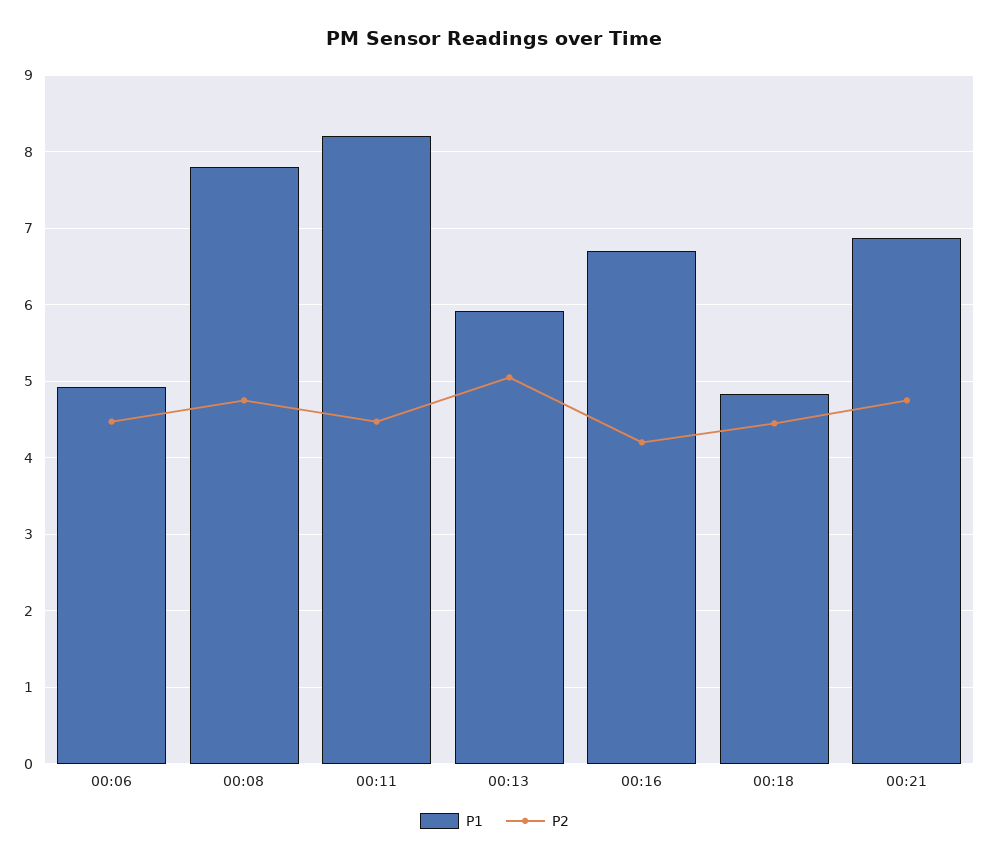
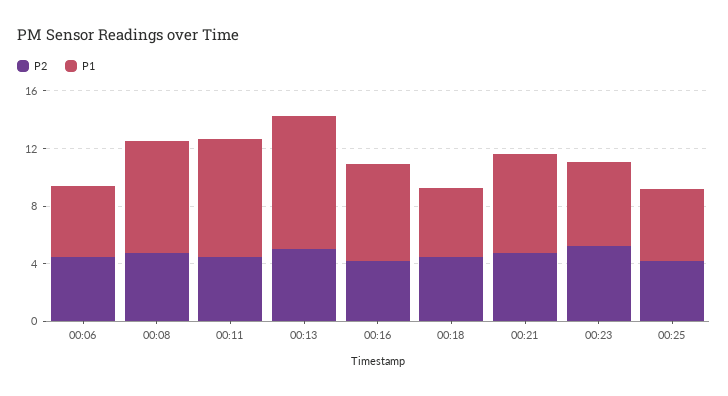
P1, 00:13: 5.9 -> 9
P2, 00:23: none -> 5
P1, 00:23: none -> 6
P2, 00:25: none -> 4
P1, 00:25: none -> 5

